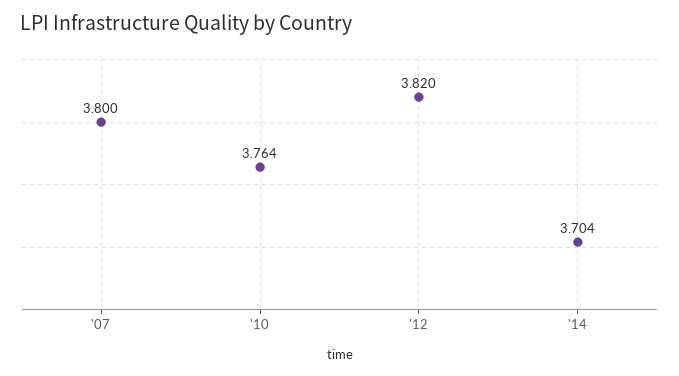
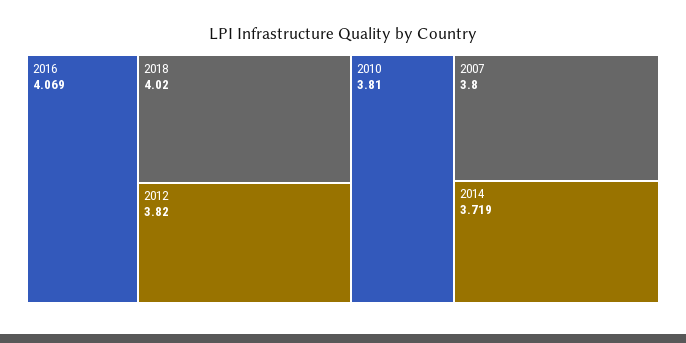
'10: 3.764 -> 3.81
'14: 3.704 -> 3.719
2016: none -> 4.069
2018: none -> 4.02

